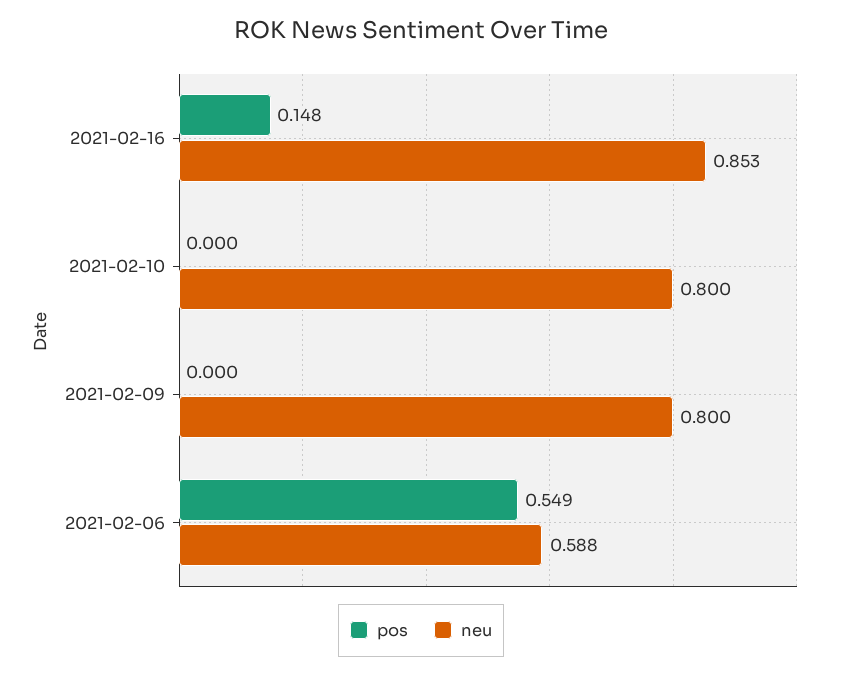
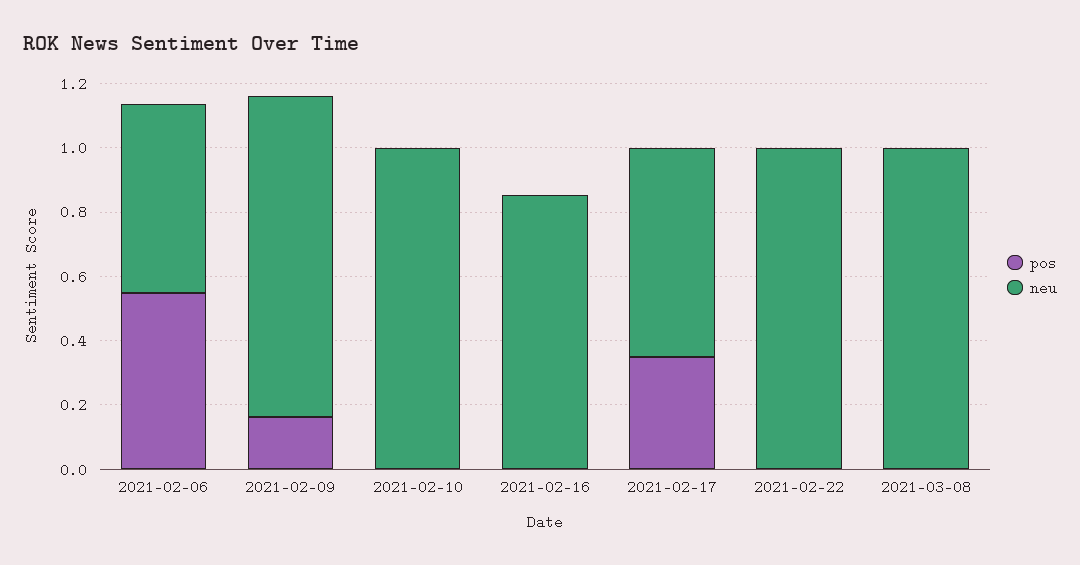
pos, 2021-02-16: 0.148 -> 0
neu, 2021-02-10: 0.8 -> 1
pos, 2021-02-09: 0 -> 0.15
neu, 2021-02-09: 0.8 -> 1
pos, 2021-02-17: none -> 0.35
neu, 2021-02-17: none -> 0.65
pos, 2021-02-22: none -> 0
neu, 2021-02-22: none -> 1
pos, 2021-03-08: none -> 0
neu, 2021-03-08: none -> 1

